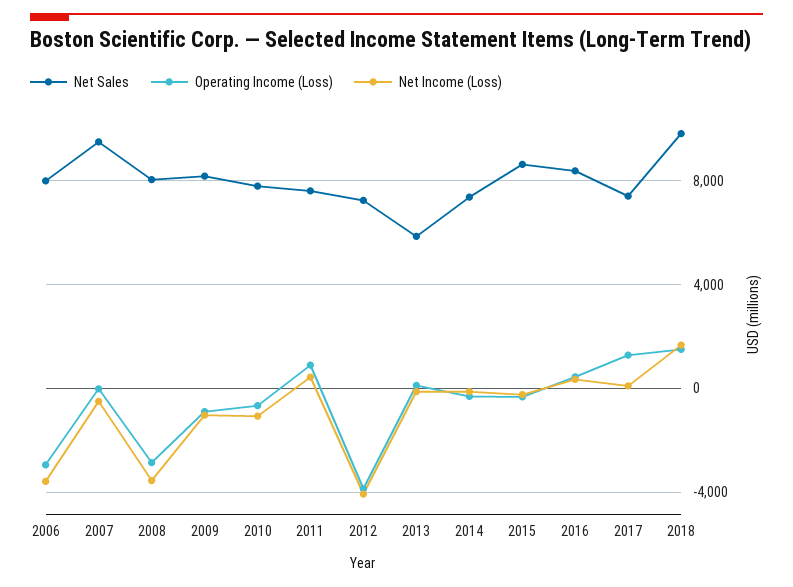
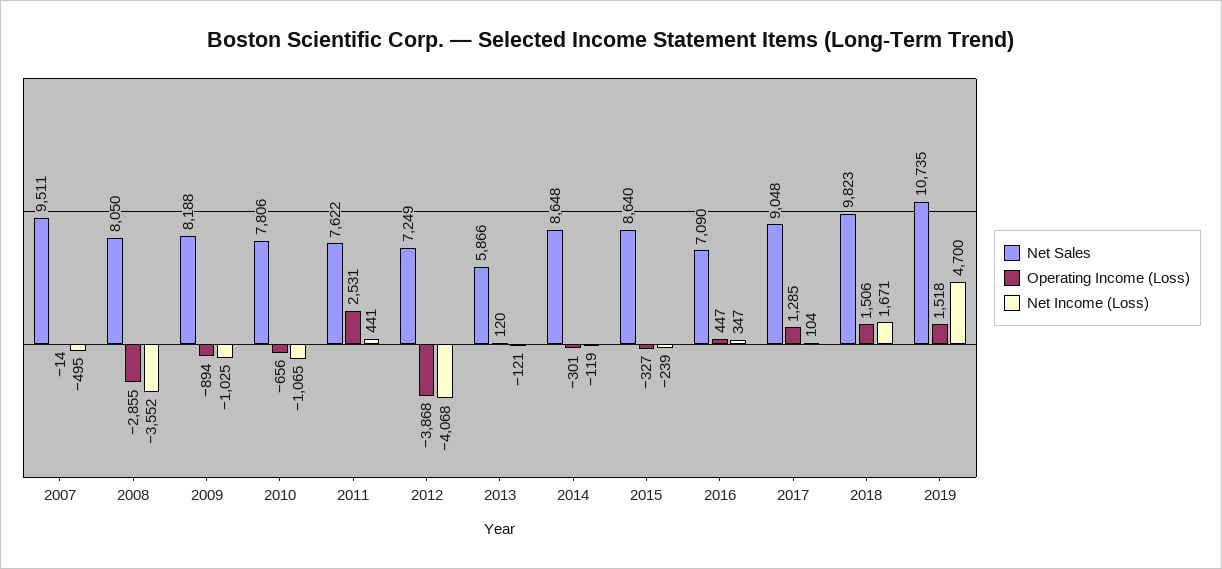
Net Sales, 2006: 8000 -> none
Operating Income (Loss), 2006: -3000 -> none
Net Income (Loss), 2006: -3500 -> none
Operating Income (Loss), 2011: 1000 -> 2531
Net Sales, 2014: 7500 -> 8648
Net Sales, 2016: 8500 -> 7090
Net Sales, 2017: 7500 -> 9048
Net Sales, 2019: none -> 10735
Operating Income (Loss), 2019: none -> 1518
Net Income (Loss), 2019: none -> 4700

